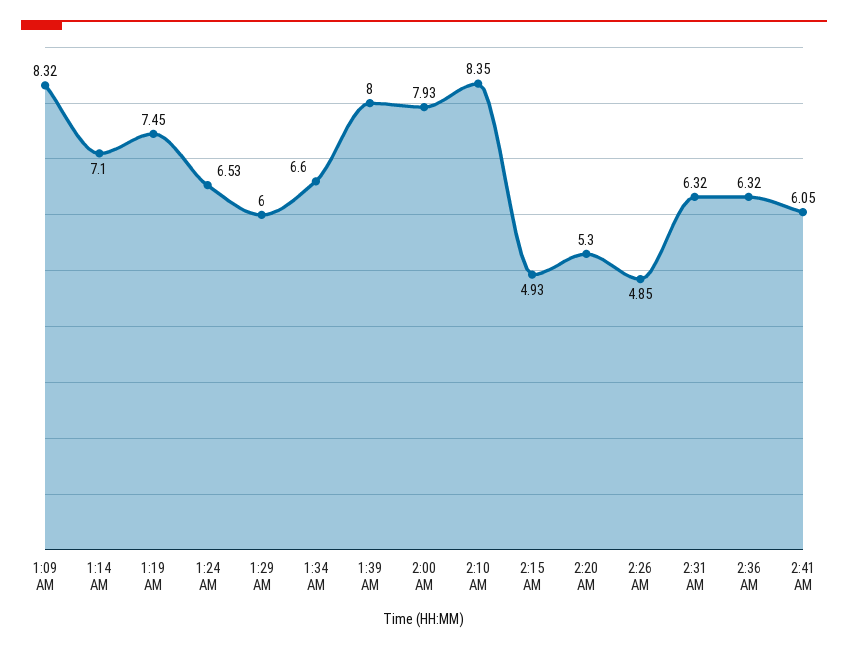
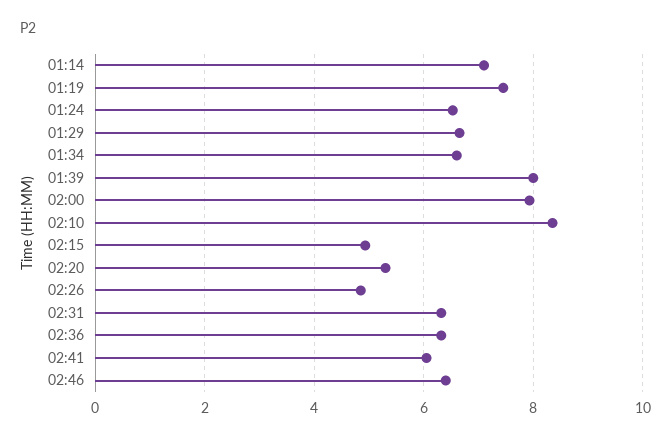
1:09 AM: 8.32 -> none
1:29 AM: 6 -> 6.6
02:46: none -> 6.4

